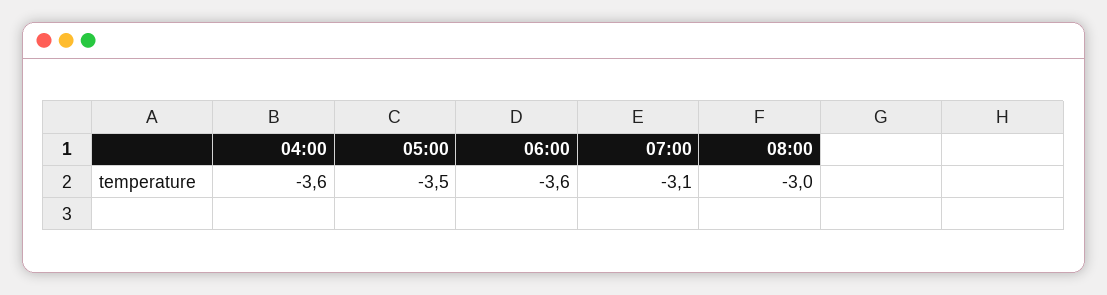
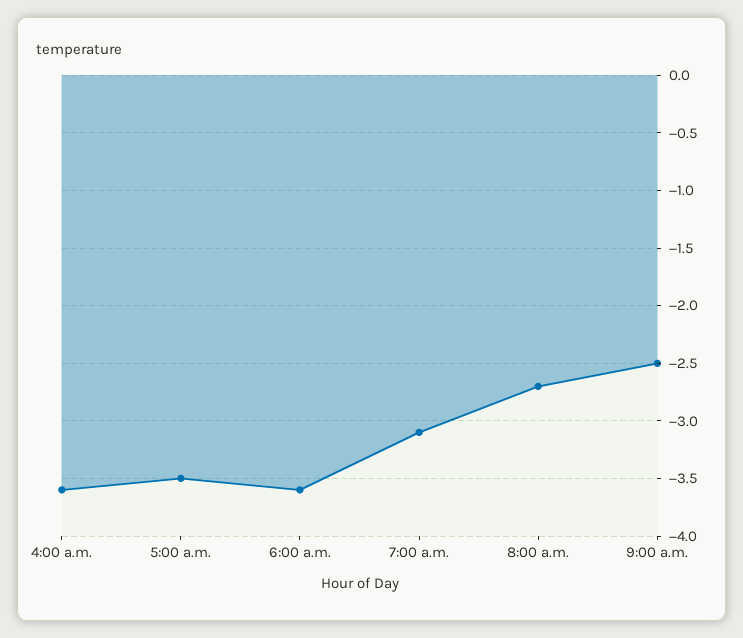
08:00: -3 -> -2.7
9:00 a.m.: none -> -2.5

